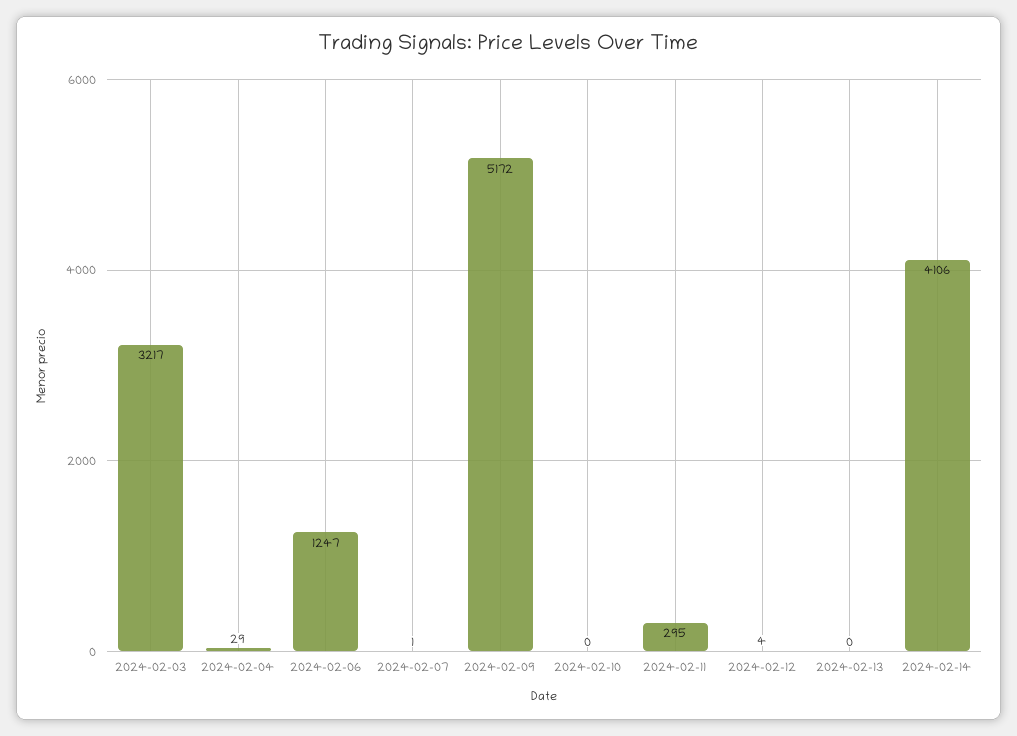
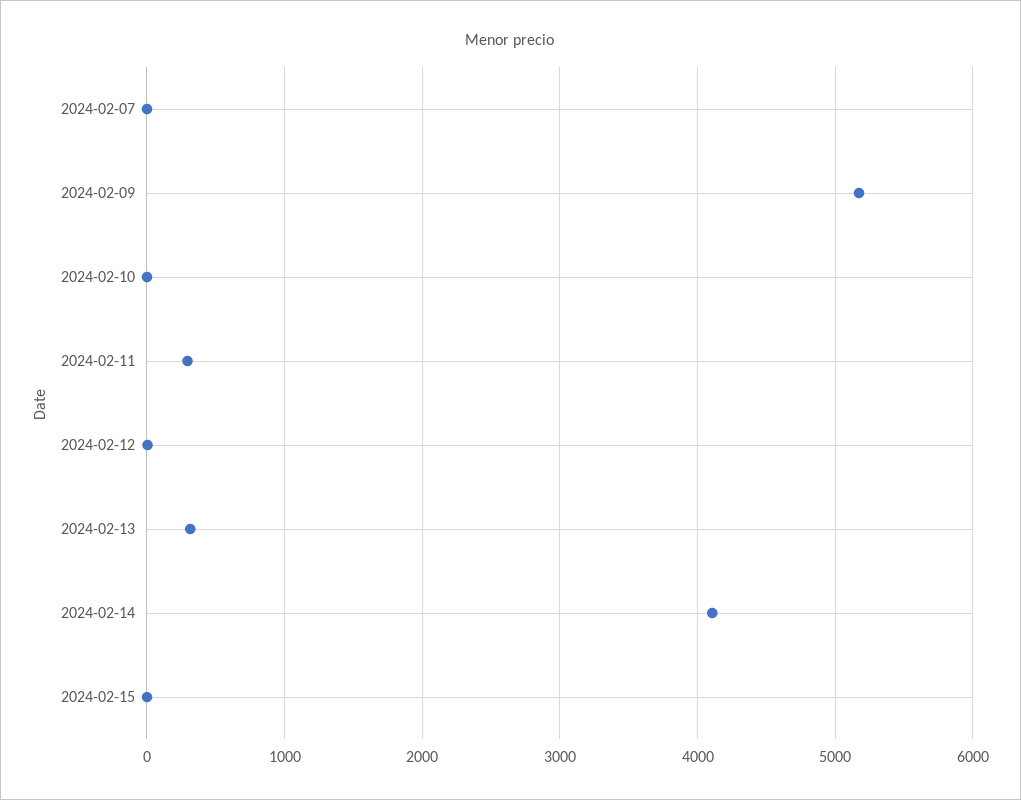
2024-02-03: 3217 -> none
2024-02-04: 29 -> none
2024-02-06: 1247 -> none
2024-02-13: 0 -> 300
2024-02-15: none -> 0

